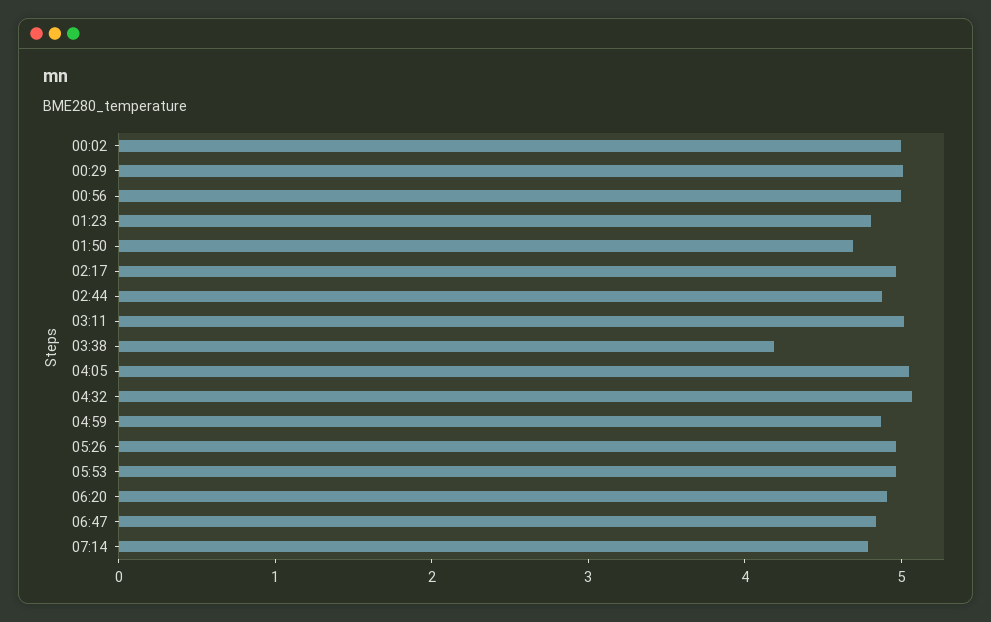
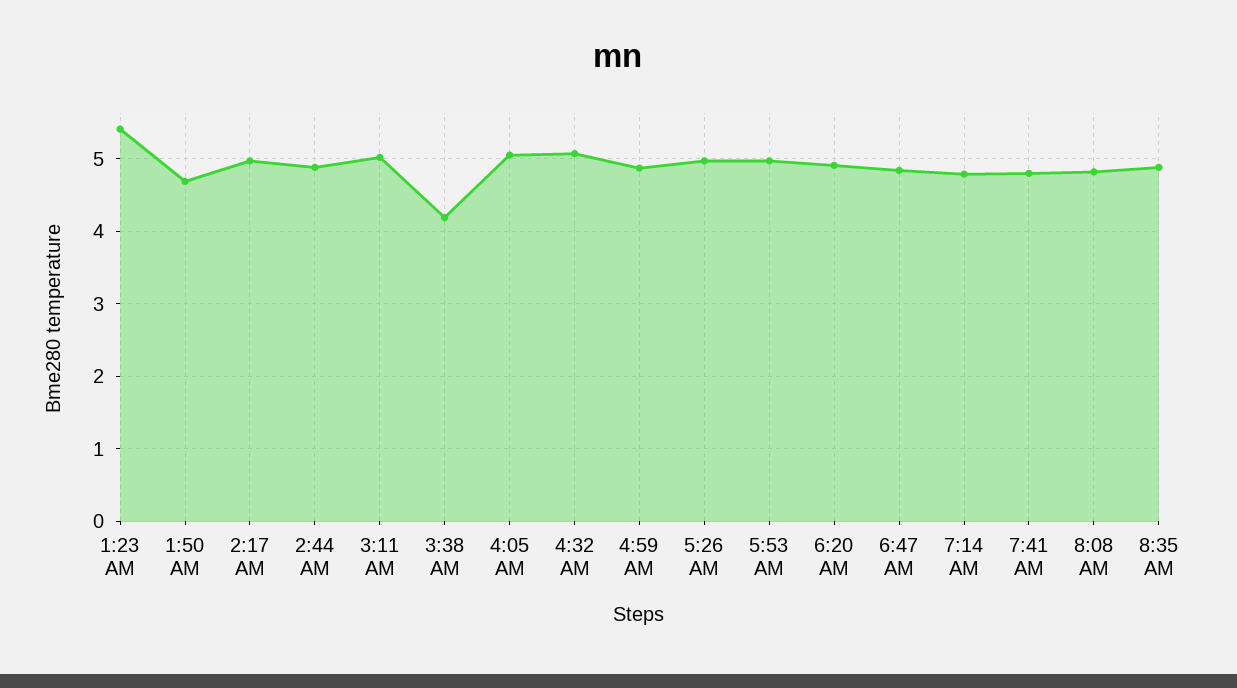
00:02: 5 -> none
00:29: 5 -> none
00:56: 5 -> none
01:23: 4.8 -> 5.4
7:41 AM: none -> 4.8
8:08 AM: none -> 4.8
8:35 AM: none -> 4.9

